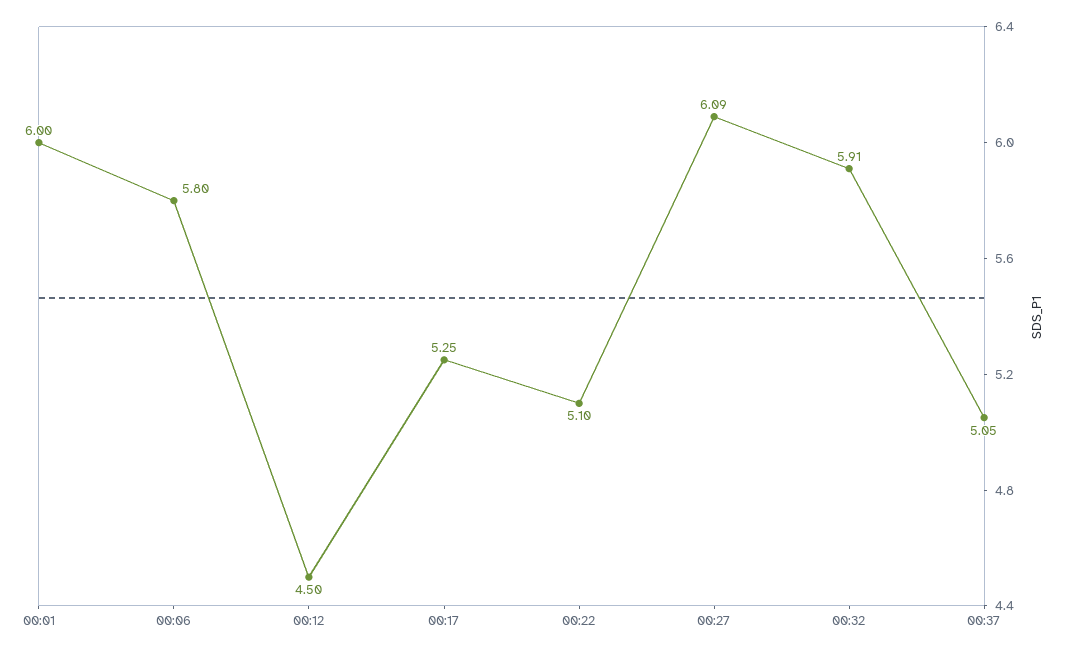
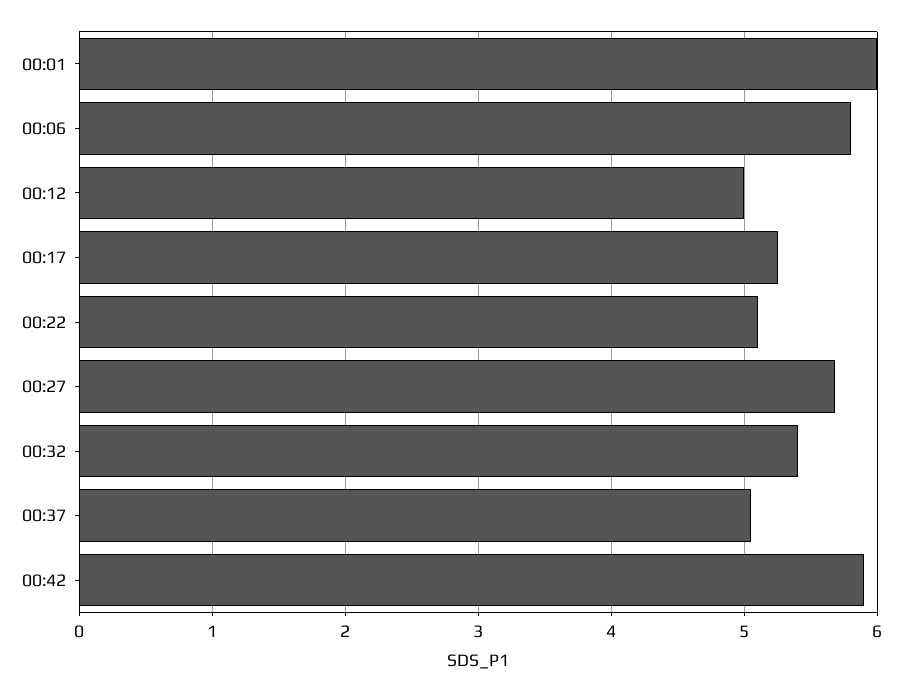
00:12: 4.5 -> 5
00:27: 6.09 -> 5.7
00:32: 5.91 -> 5.4
00:42: none -> 5.9

